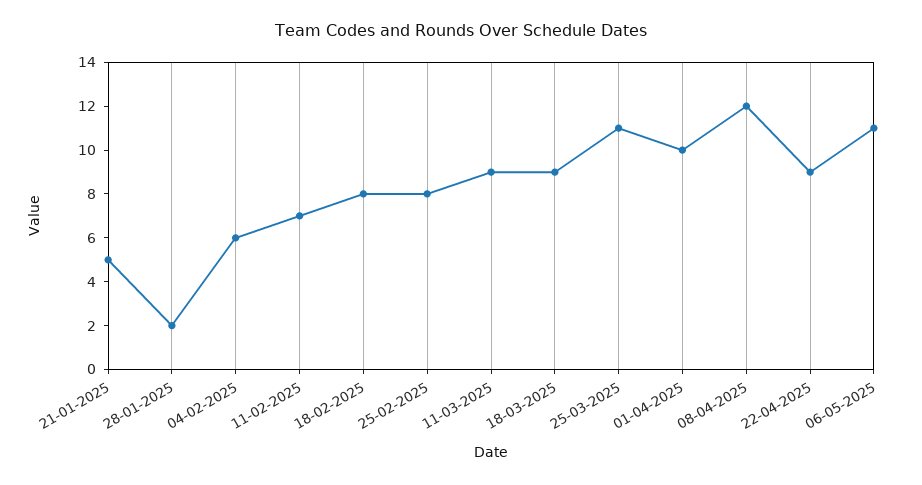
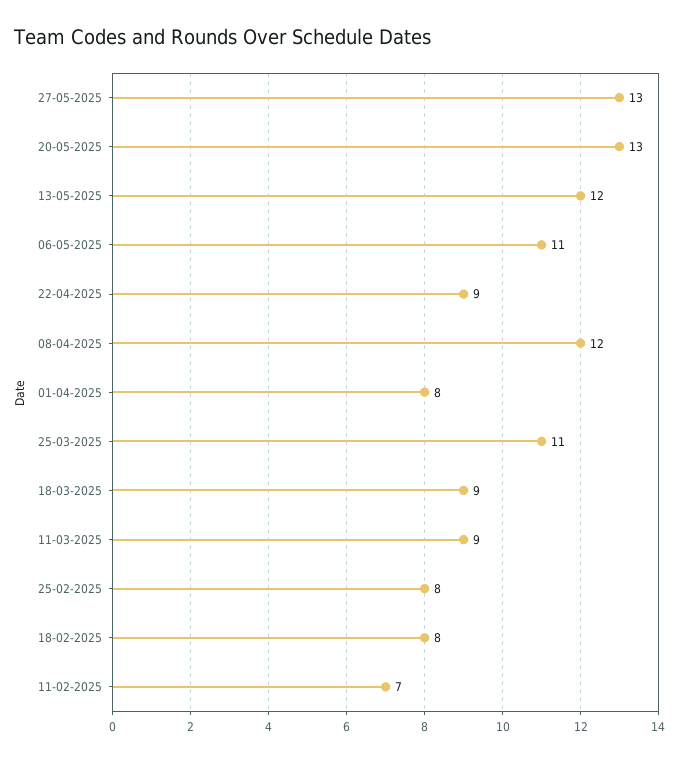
21-01-2025: 5 -> none
28-01-2025: 2 -> none
04-02-2025: 6 -> none
01-04-2025: 10 -> 8
27-05-2025: none -> 13
20-05-2025: none -> 13
13-05-2025: none -> 12

